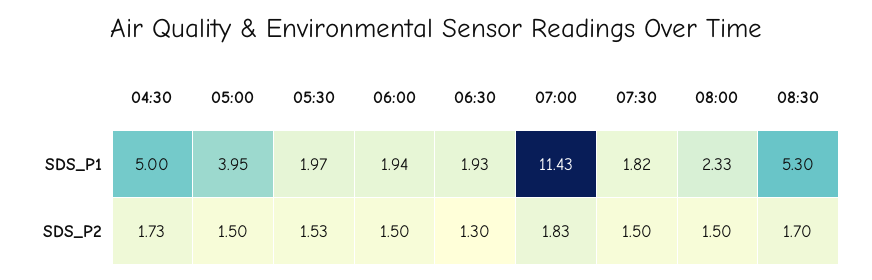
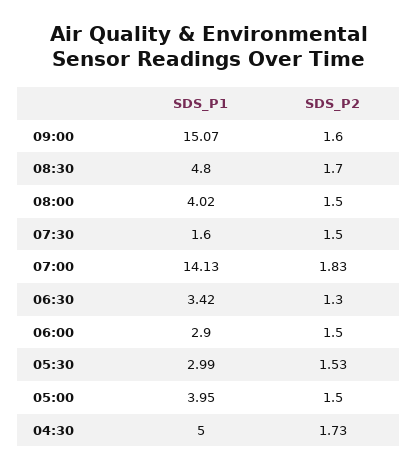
05:30, SDS_P1: 1.97 -> 2.99
06:00, SDS_P1: 1.94 -> 2.9
06:30, SDS_P1: 1.93 -> 3.42
07:00, SDS_P1: 11.43 -> 14.13
07:30, SDS_P1: 1.82 -> 1.6
08:00, SDS_P1: 2.33 -> 4.02
08:30, SDS_P1: 5.3 -> 4.8
09:00, SDS_P1: none -> 15.07
09:00, SDS_P2: none -> 1.6

